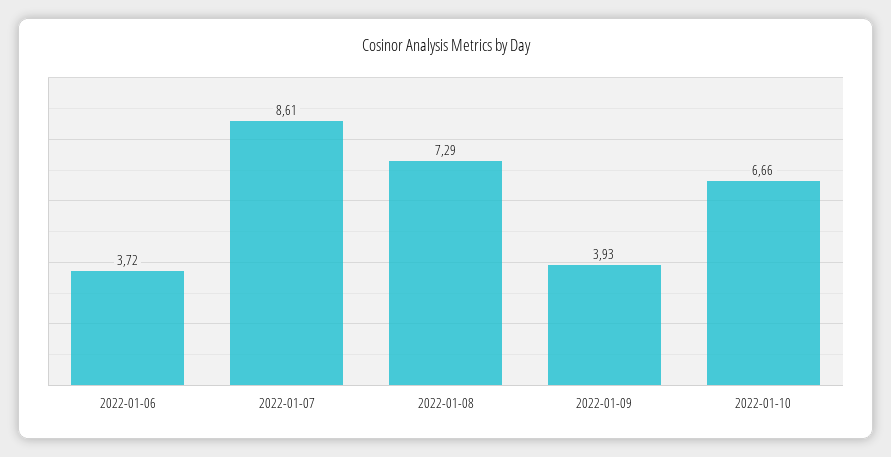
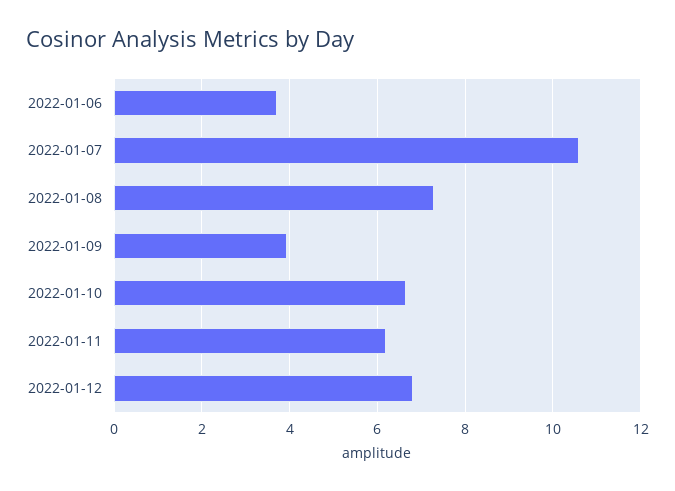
2022-01-07: 8.61 -> 10.6
2022-01-11: none -> 6.2
2022-01-12: none -> 6.8

